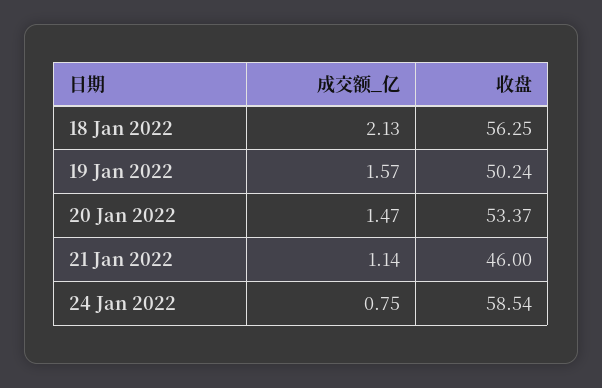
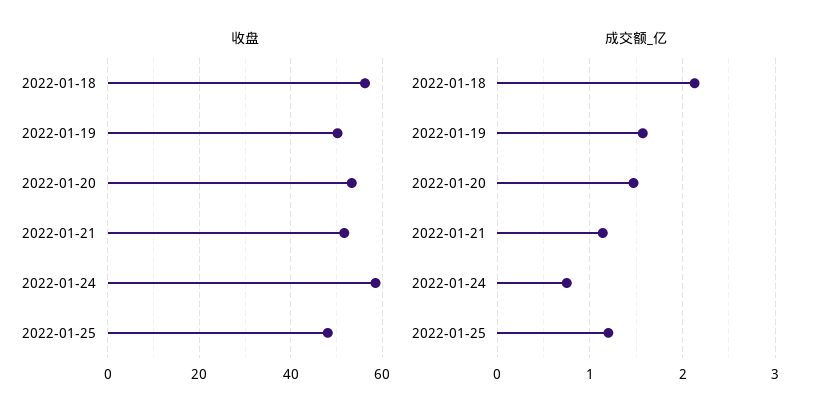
收盘, 21 Jan 2022: 46 -> 52
收盘, 2022-01-25: none -> 48
成交额_亿, 2022-01-25: none -> 1.2

